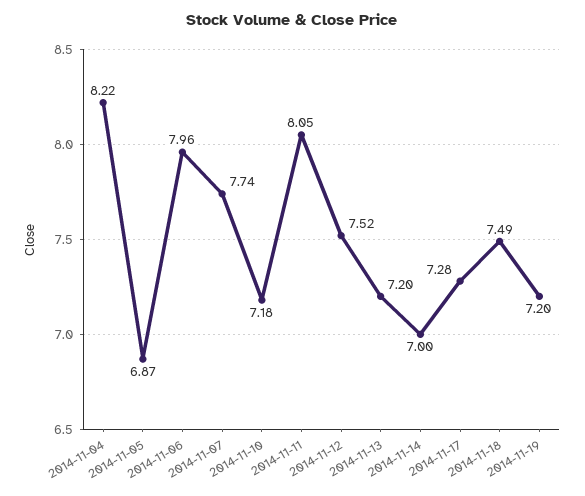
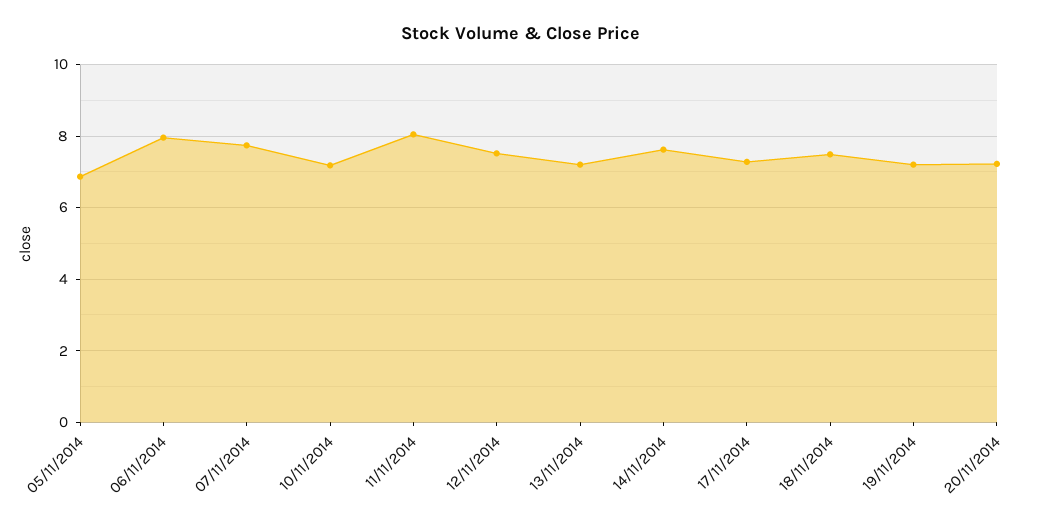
2014-11-04: 8.22 -> none
2014-11-14: 7 -> 7.6
20/11/2014: none -> 7.2

